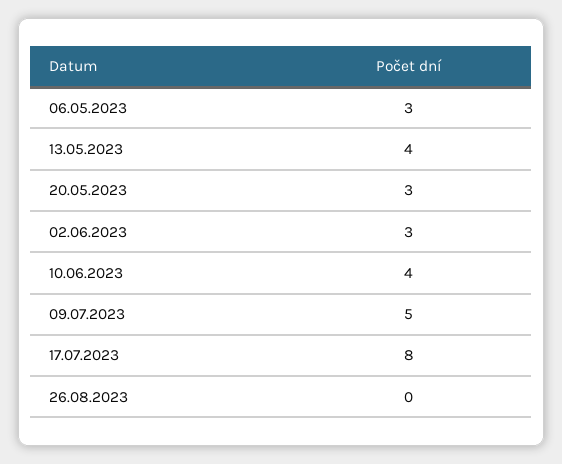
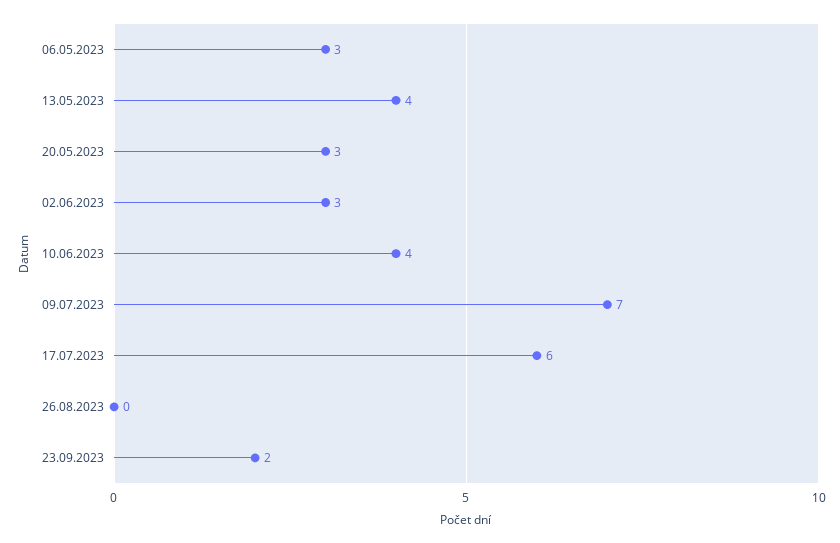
09.07.2023: 5 -> 7
17.07.2023: 8 -> 6
23.09.2023: none -> 2

